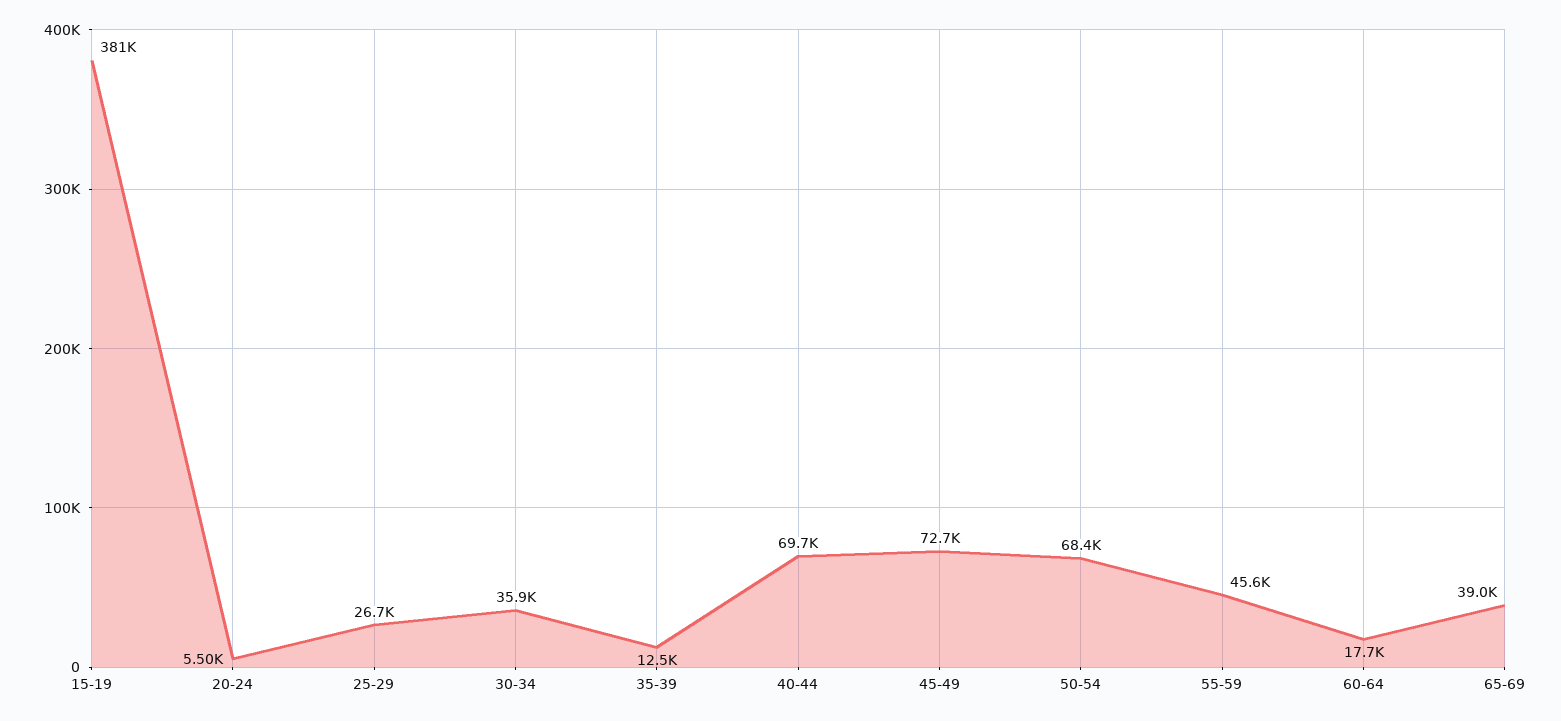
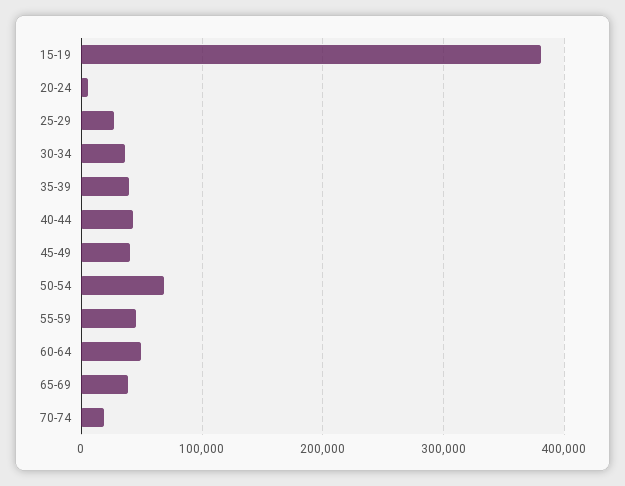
35-39: 12500 -> 40000
40-44: 69700 -> 40000
45-49: 72700 -> 40000
60-64: 17700 -> 50000
70-74: none -> 20000

